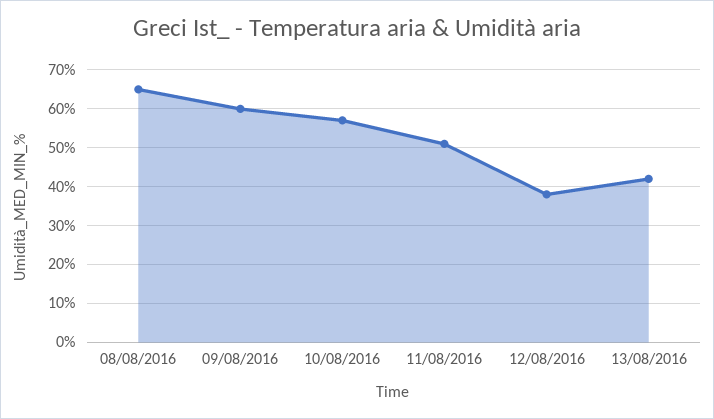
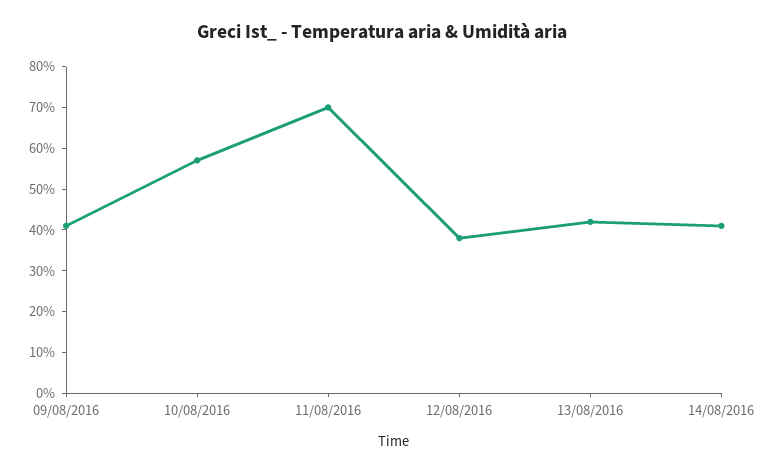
08/08/2016: 65 -> none
09/08/2016: 60 -> 40
11/08/2016: 50 -> 70
14/08/2016: none -> 40

